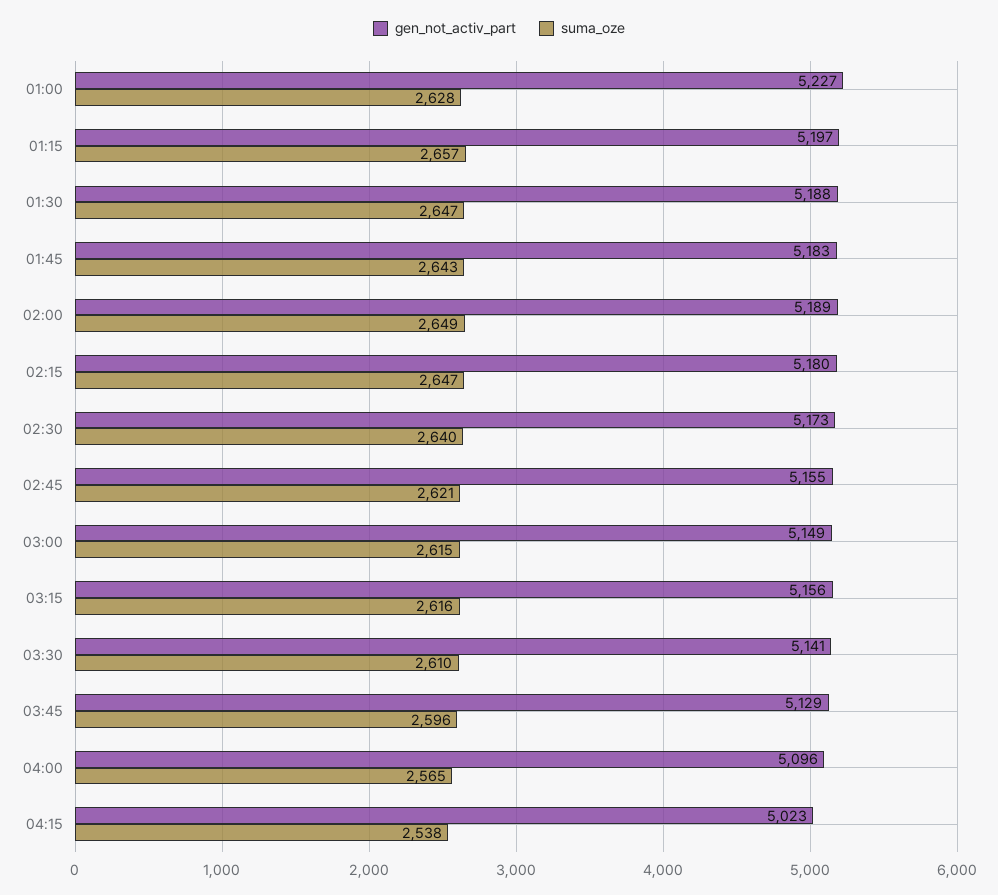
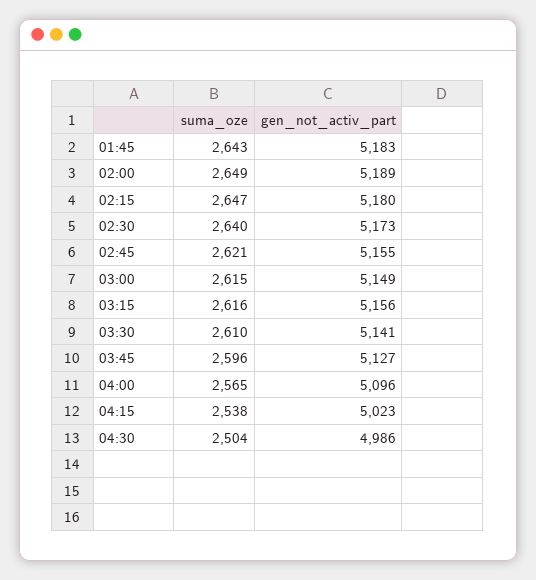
gen_not_activ_part, 01:00: 5227 -> none
suma_oze, 01:00: 2628 -> none
gen_not_activ_part, 01:15: 5197 -> none
suma_oze, 01:15: 2657 -> none
gen_not_activ_part, 01:30: 5188 -> none
suma_oze, 01:30: 2647 -> none
gen_not_activ_part, 03:45: 5129 -> 5127
suma_oze, 04:30: none -> 2504
gen_not_activ_part, 04:30: none -> 4986

